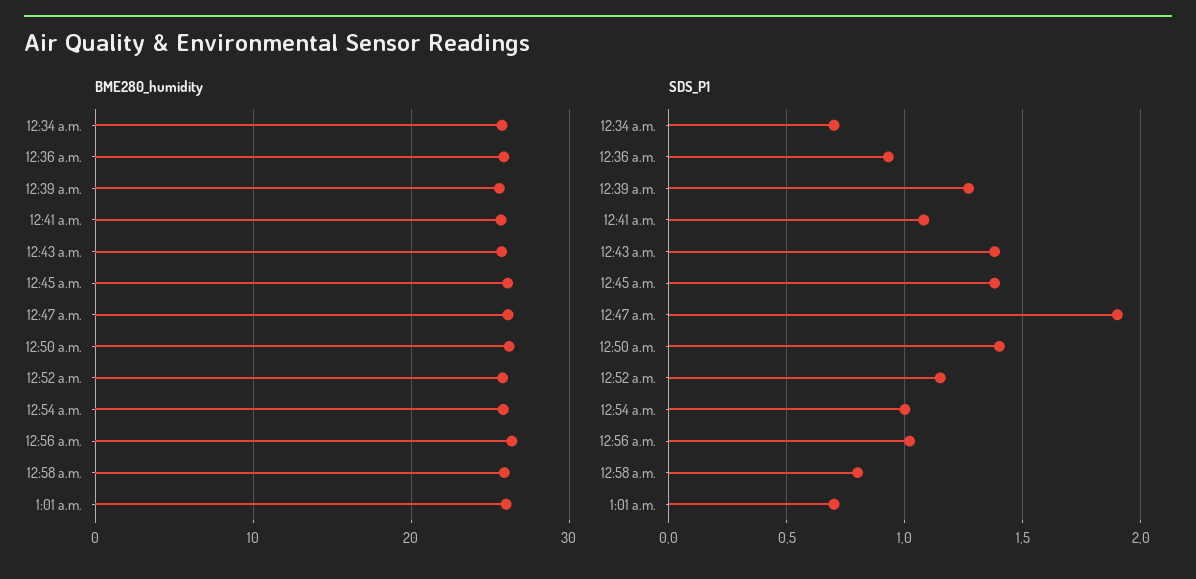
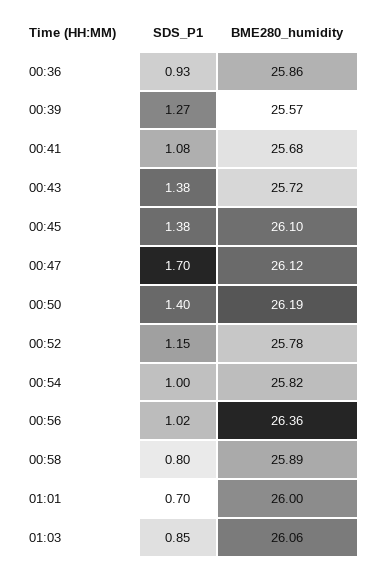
BME280_humidity, 12:34 a.m.: 26 -> none
SDS_P1, 12:34 a.m.: 0.7 -> none
SDS_P1, 12:47 a.m.: 1.9 -> 1.7
SDS_P1, 01:03: none -> 0.85
BME280_humidity, 01:03: none -> 26.06

